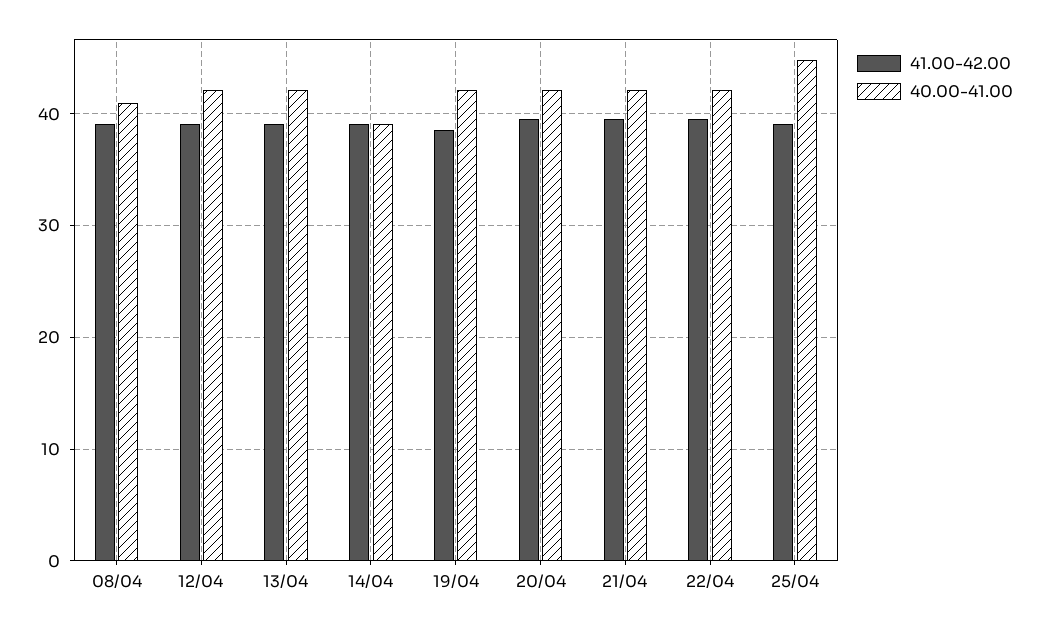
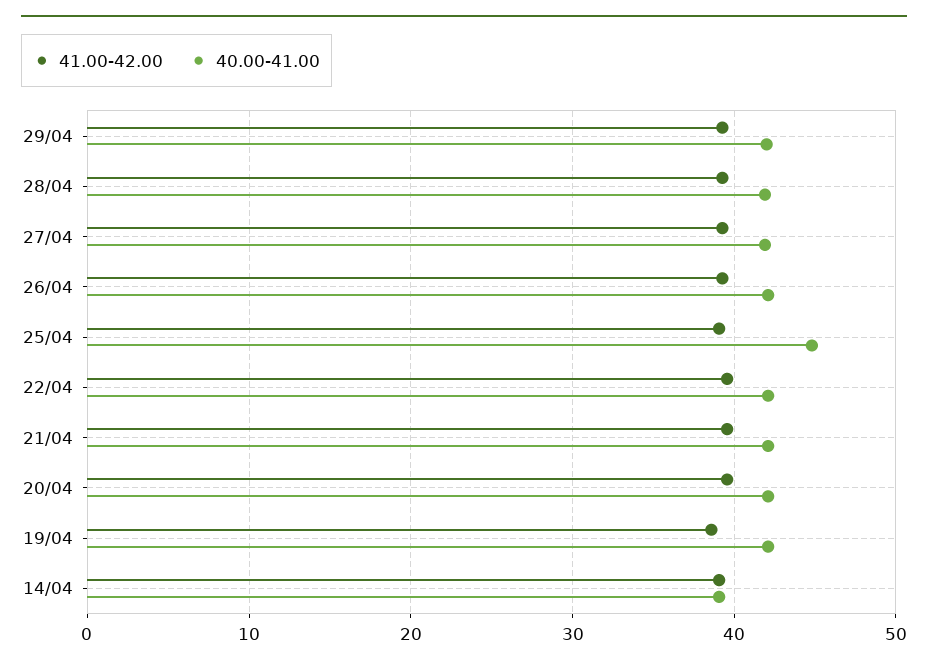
41.00-42.00, 08/04: 39 -> none
40.00-41.00, 08/04: 41 -> none
41.00-42.00, 12/04: 39 -> none
40.00-41.00, 12/04: 42 -> none
41.00-42.00, 13/04: 39 -> none
40.00-41.00, 13/04: 42 -> none
41.00-42.00, 29/04: none -> 39
40.00-41.00, 29/04: none -> 42
41.00-42.00, 28/04: none -> 39
40.00-41.00, 28/04: none -> 42
41.00-42.00, 27/04: none -> 39
40.00-41.00, 27/04: none -> 42
41.00-42.00, 26/04: none -> 39
40.00-41.00, 26/04: none -> 42

